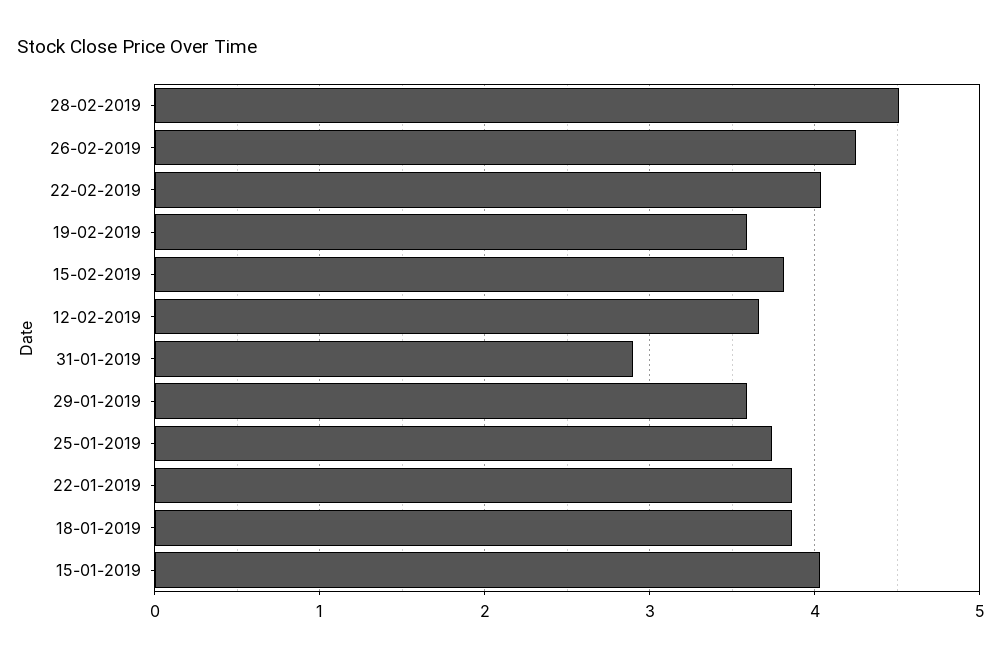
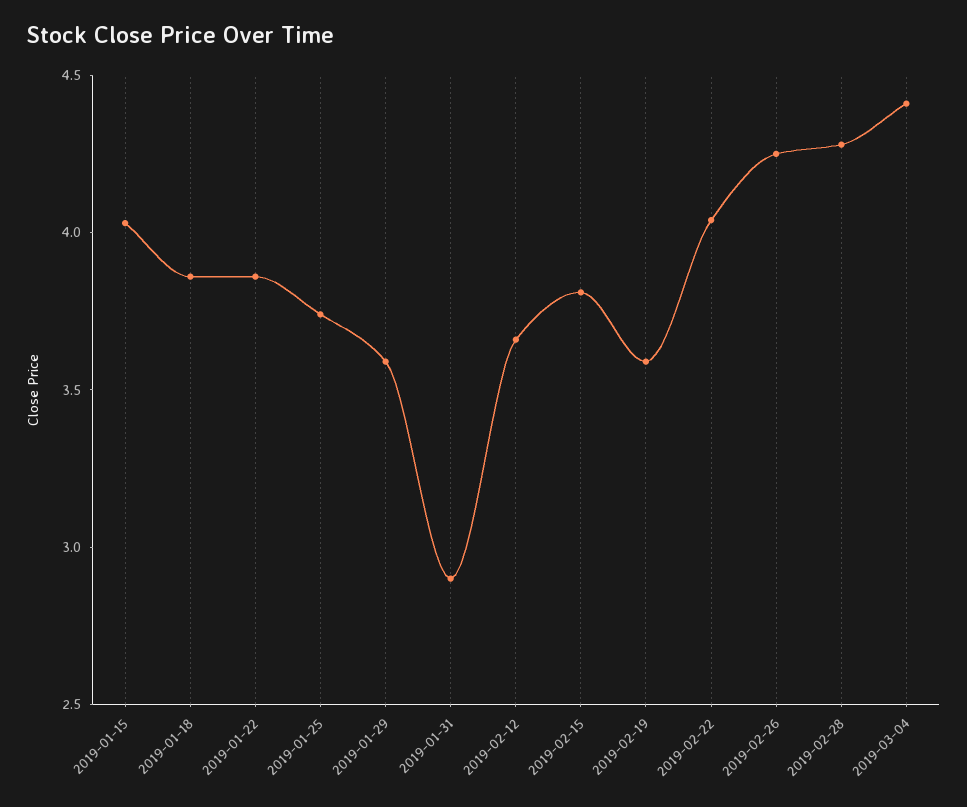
28-02-2019: 4.5 -> 4.3
2019-03-04: none -> 4.4

